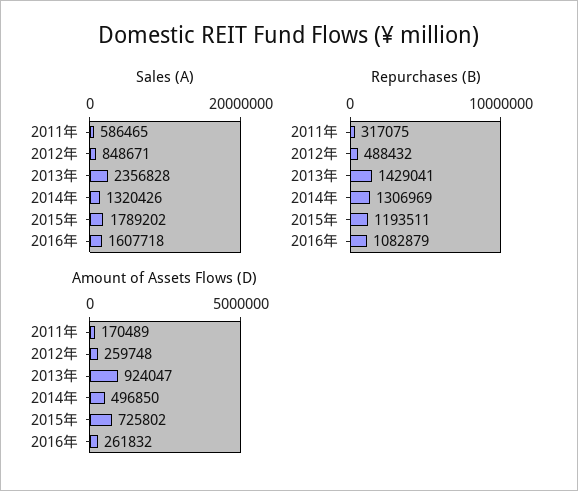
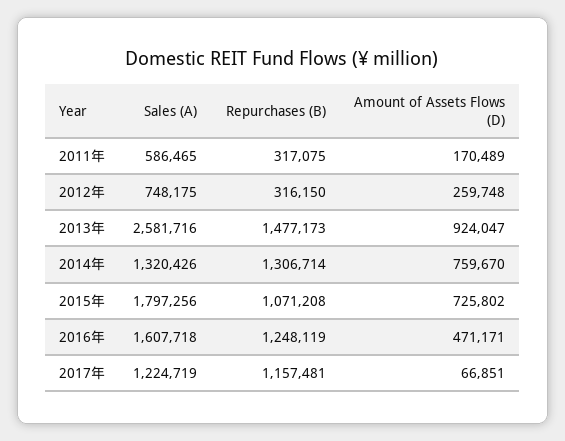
Sales (A), 2012年: 848671 -> 748175
Sales (A), 2013年: 2356828 -> 2581716
Sales (A), 2015年: 1789202 -> 1797256
Repurchases (B), 2012年: 488432 -> 316150
Repurchases (B), 2013年: 1429041 -> 1477173
Repurchases (B), 2014年: 1306969 -> 1306714
Repurchases (B), 2015年: 1193511 -> 1071208
Repurchases (B), 2016年: 1082879 -> 1248119
Amount of Assets Flows (D), 2014年: 496850 -> 759670
Amount of Assets Flows (D), 2016年: 261832 -> 471171
Sales (A), 2017年: none -> 1224719
Repurchases (B), 2017年: none -> 1157481
Amount of Assets Flows (D), 2017年: none -> 66851

